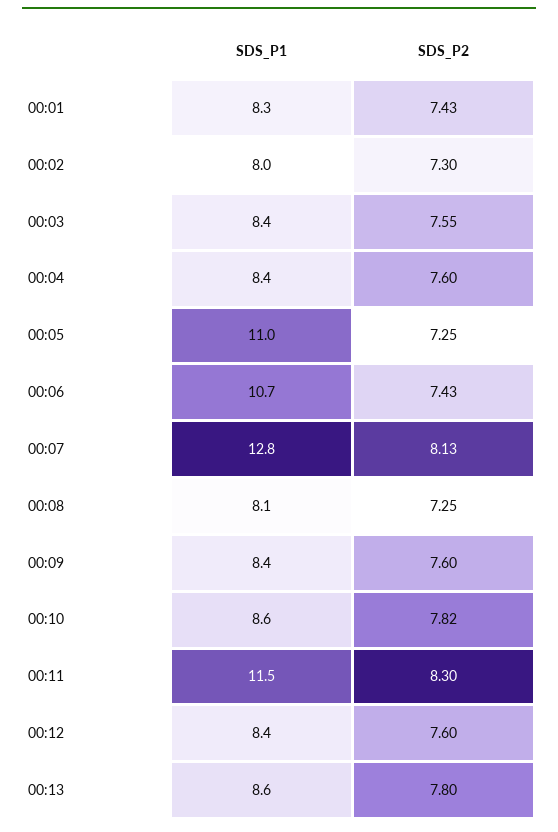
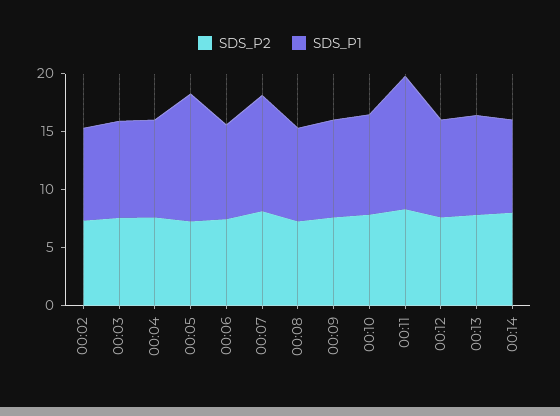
SDS_P1, 00:01: 8.3 -> none
SDS_P2, 00:01: 7.43 -> none
SDS_P1, 00:06: 10.7 -> 8
SDS_P1, 00:07: 12.8 -> 10
SDS_P2, 00:14: none -> 8
SDS_P1, 00:14: none -> 8

